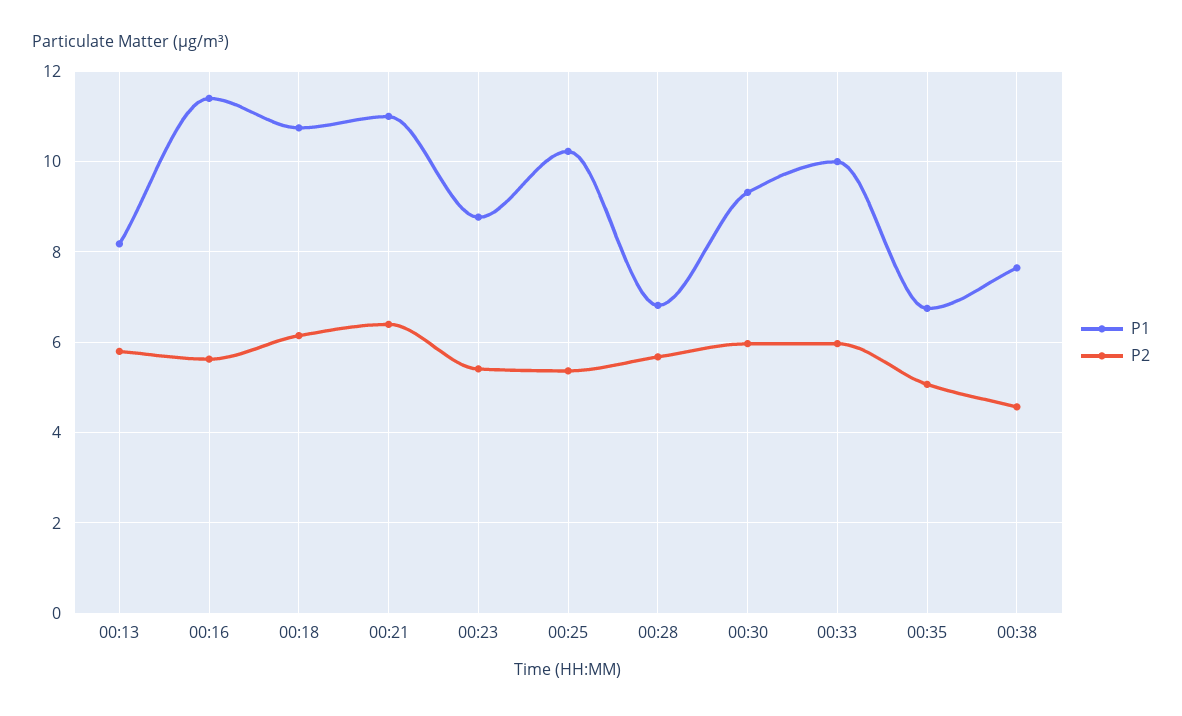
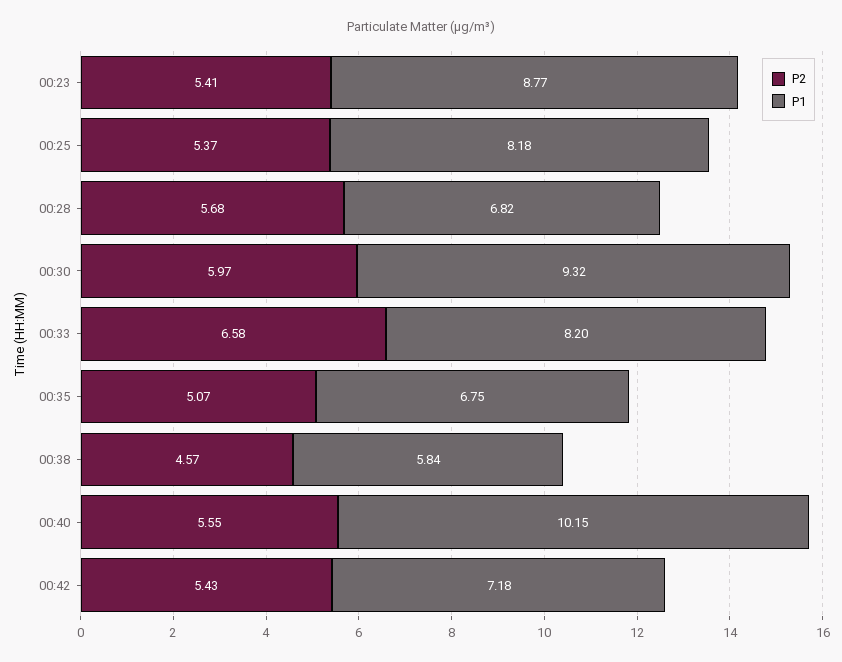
P1, 00:13: 8.2 -> none
P2, 00:13: 5.8 -> none
P1, 00:16: 11.4 -> none
P2, 00:16: 5.6 -> none
P1, 00:18: 10.8 -> none
P2, 00:18: 6.2 -> none
P1, 00:21: 11 -> none
P2, 00:21: 6.4 -> none
P1, 00:25: 10.2 -> 8.18
P1, 00:33: 10 -> 8.2
P2, 00:33: 6 -> 6.58
P1, 00:38: 7.6 -> 5.84
P2, 00:40: none -> 5.55
P1, 00:40: none -> 10.15
P2, 00:42: none -> 5.43
P1, 00:42: none -> 7.18

